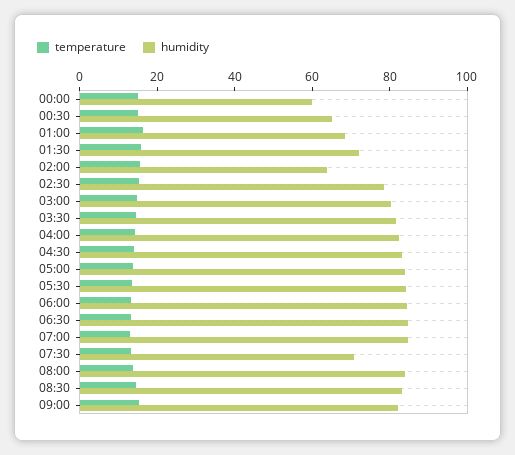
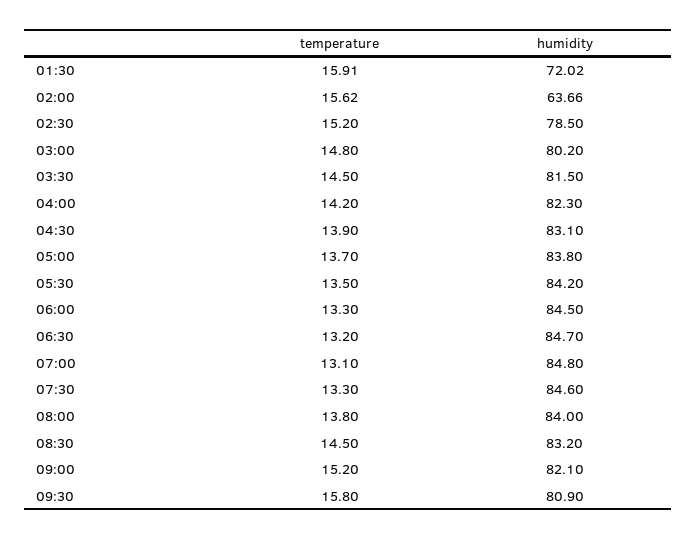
temperature, 00:00: 15 -> none
humidity, 00:00: 60 -> none
temperature, 00:30: 15 -> none
humidity, 00:30: 65 -> none
temperature, 01:00: 15 -> none
humidity, 01:00: 70 -> none
humidity, 07:30: 70 -> 84.6
temperature, 09:30: none -> 15.8
humidity, 09:30: none -> 80.9

